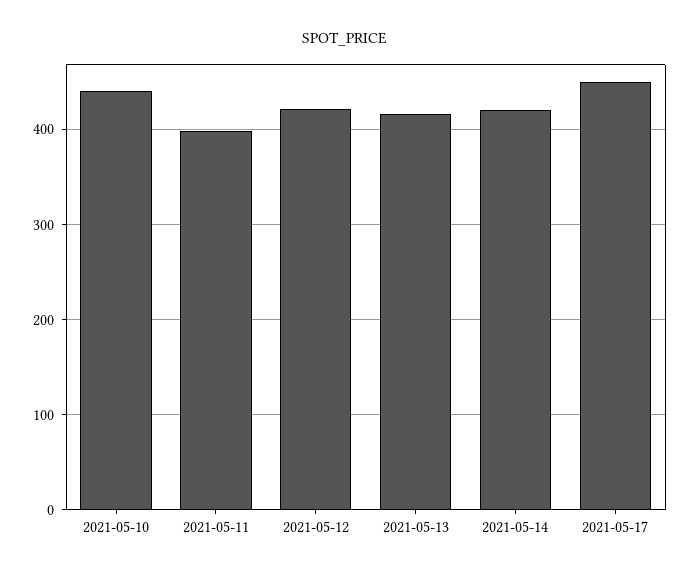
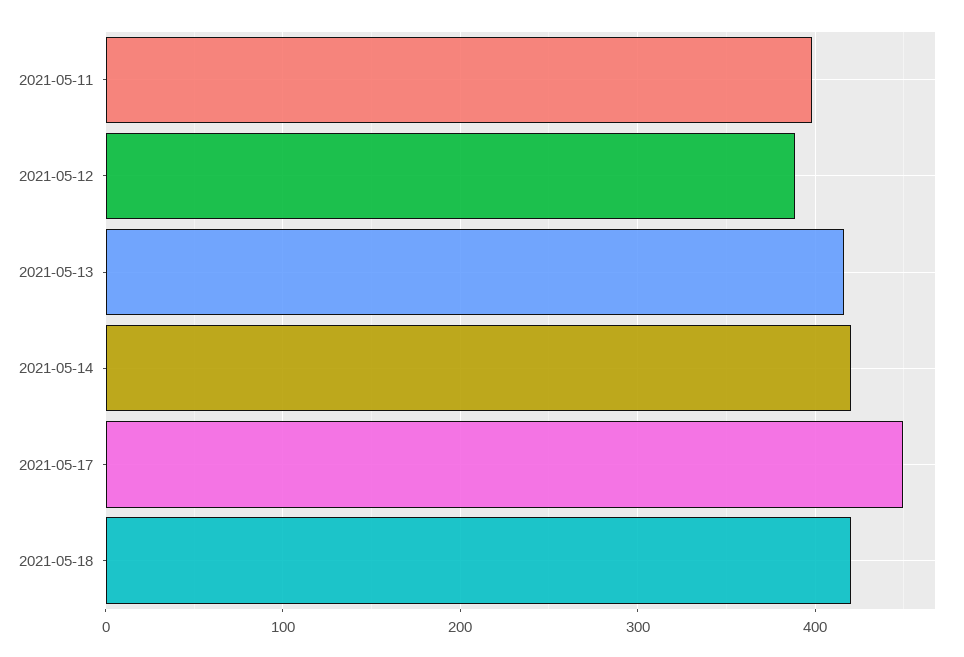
2021-05-10: 440 -> none
2021-05-12: 420 -> 390
2021-05-18: none -> 420

